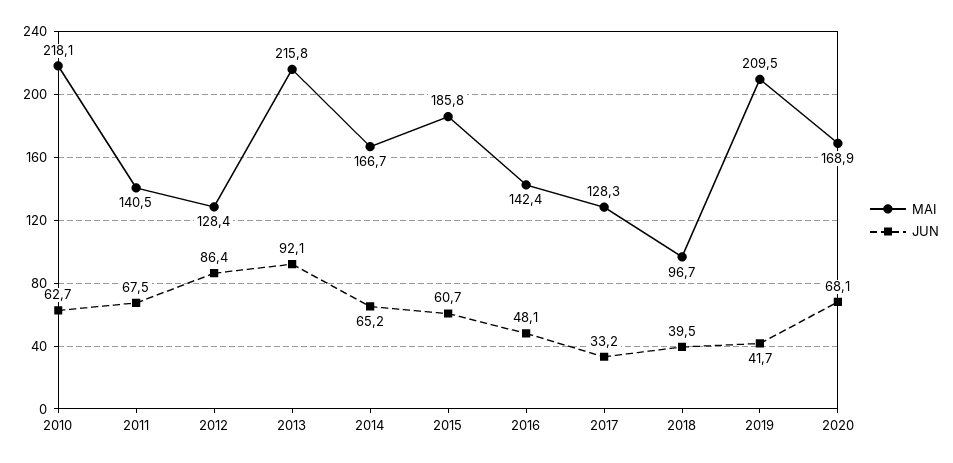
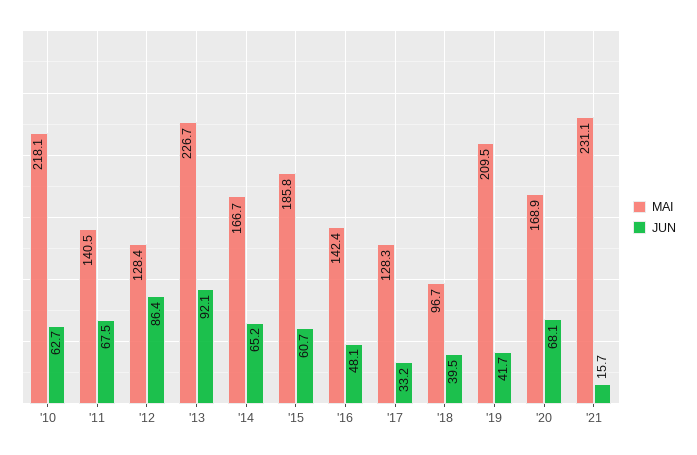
MAI, 2013: 215.8 -> 226.7
MAI, '21: none -> 231.1
JUN, '21: none -> 15.7

